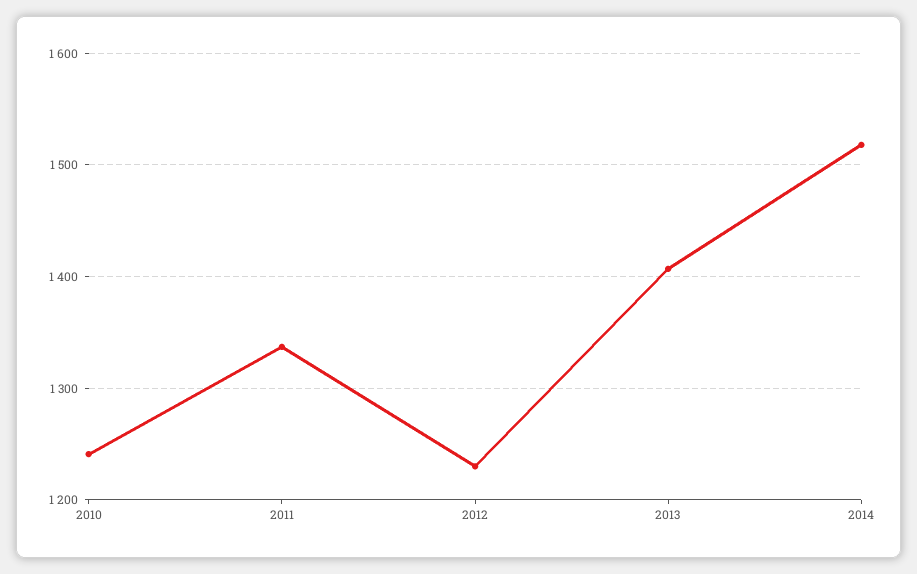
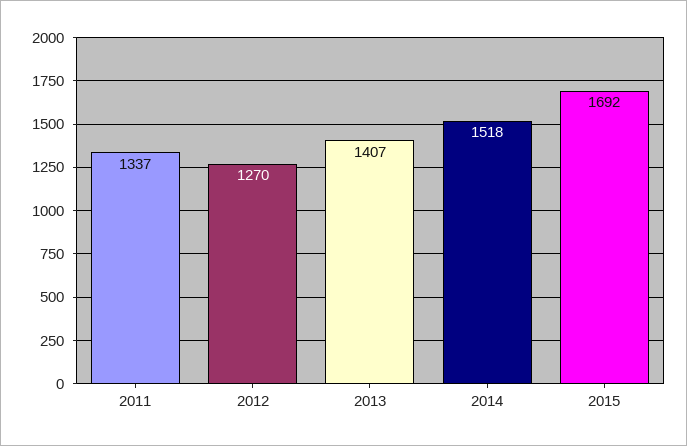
2010: 1240 -> none
2012: 1230 -> 1270
2015: none -> 1692

